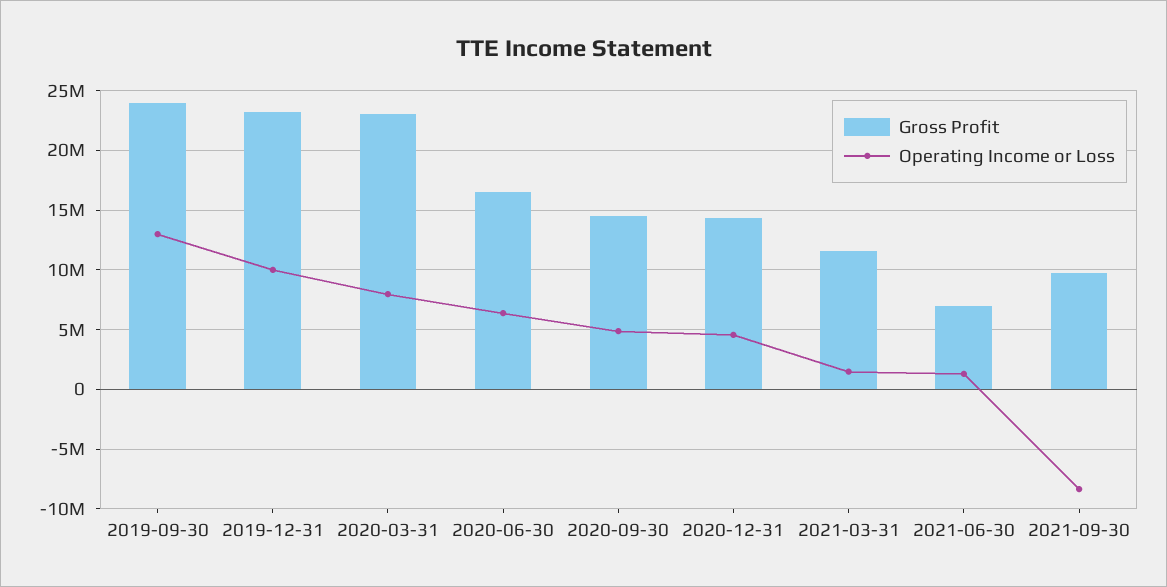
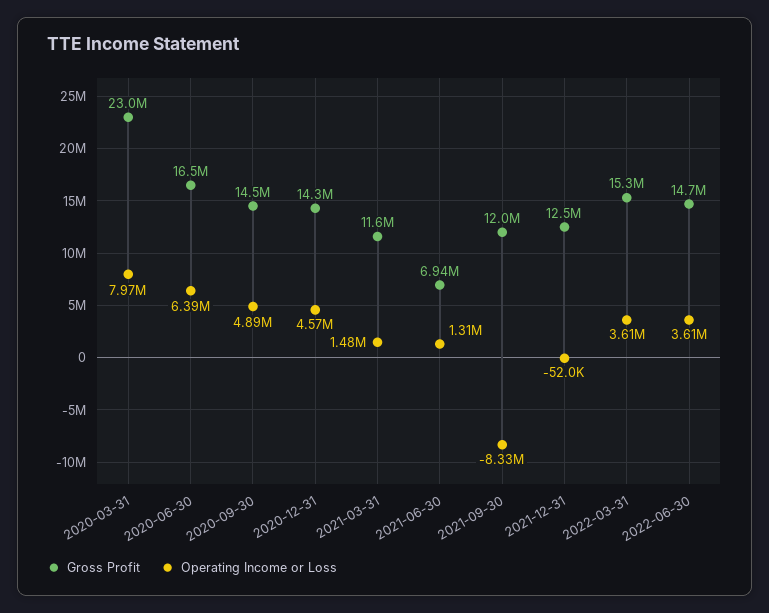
Gross Profit, 2019-09-30: 24000000 -> none
Operating Income or Loss, 2019-09-30: 13000000 -> none
Gross Profit, 2019-12-31: 23000000 -> none
Operating Income or Loss, 2019-12-31: 10000000 -> none
Gross Profit, 2021-09-30: 10000000 -> 12000000
Gross Profit, 2021-12-31: none -> 12500000
Operating Income or Loss, 2021-12-31: none -> -52000
Gross Profit, 2022-03-31: none -> 15300000
Operating Income or Loss, 2022-03-31: none -> 3610000
Gross Profit, 2022-06-30: none -> 14700000
Operating Income or Loss, 2022-06-30: none -> 3610000

